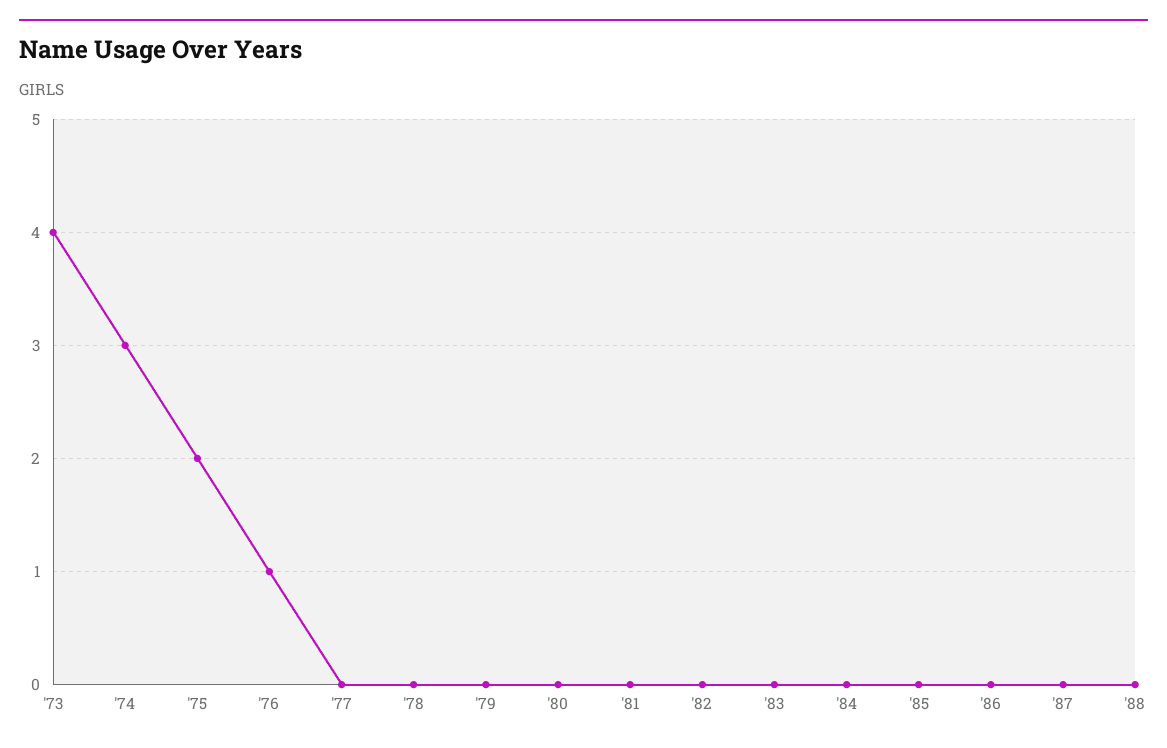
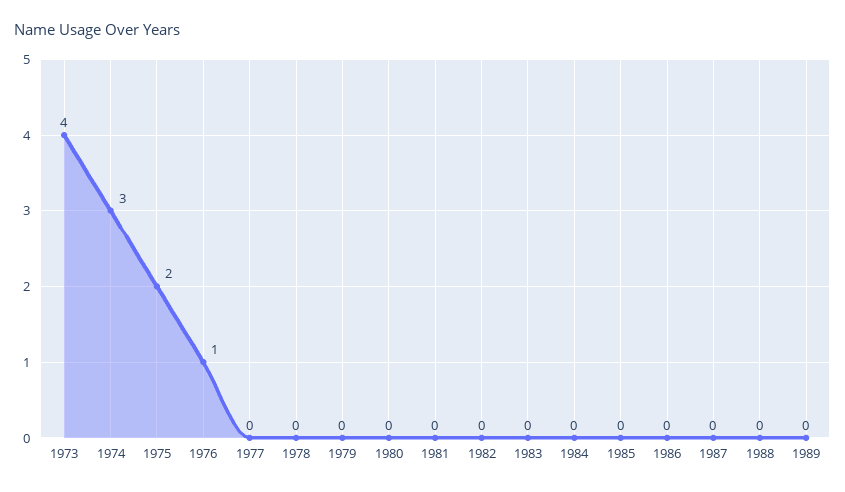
1989: none -> 0

